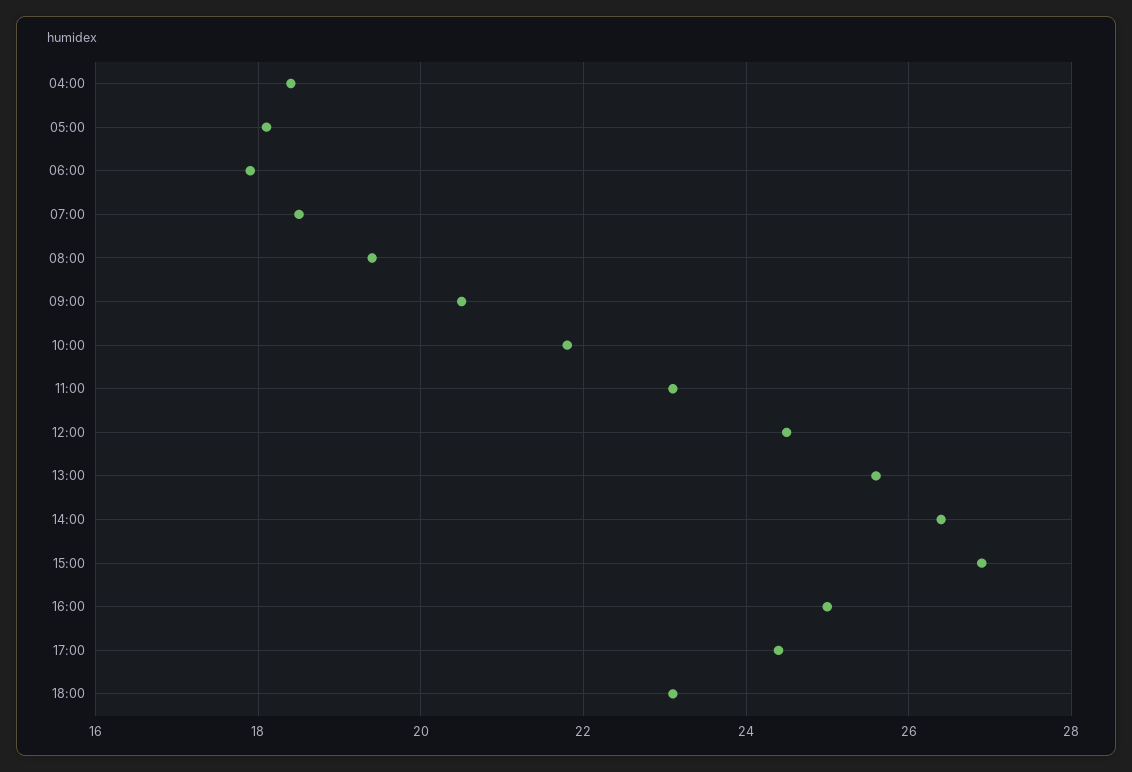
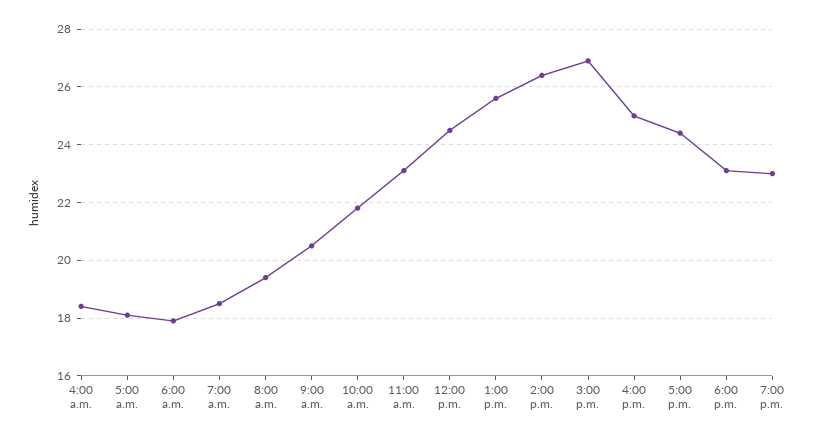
7:00 p.m.: none -> 23

